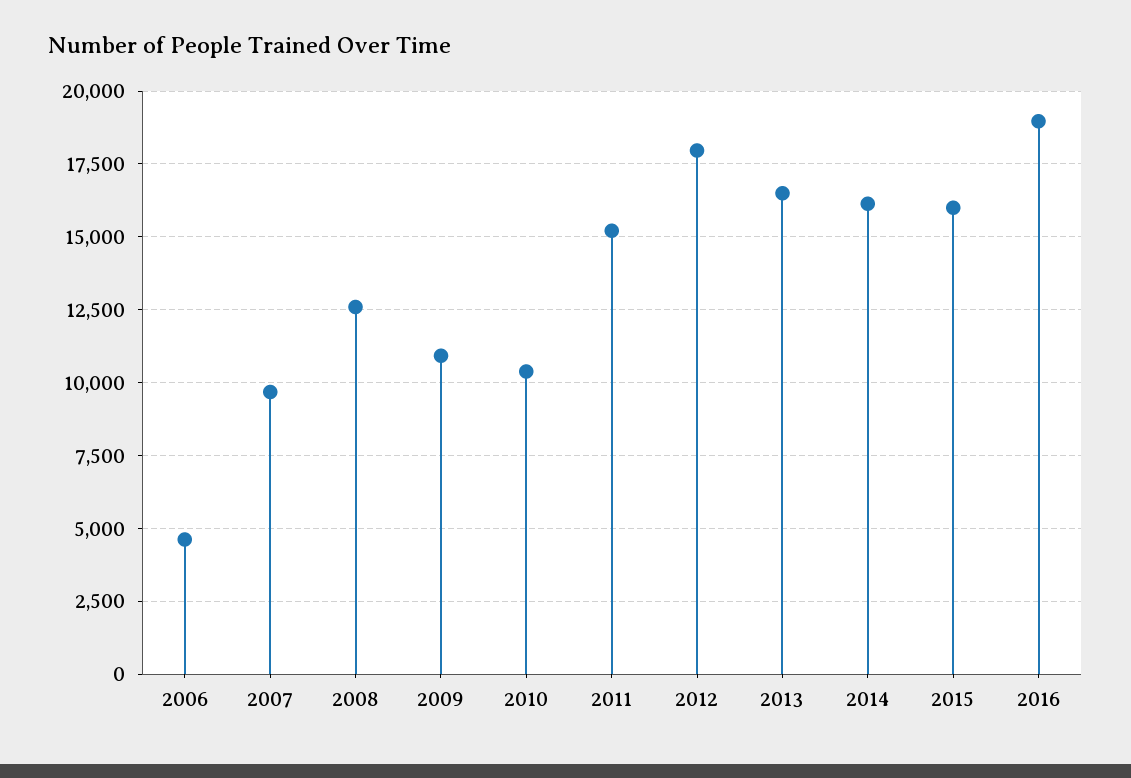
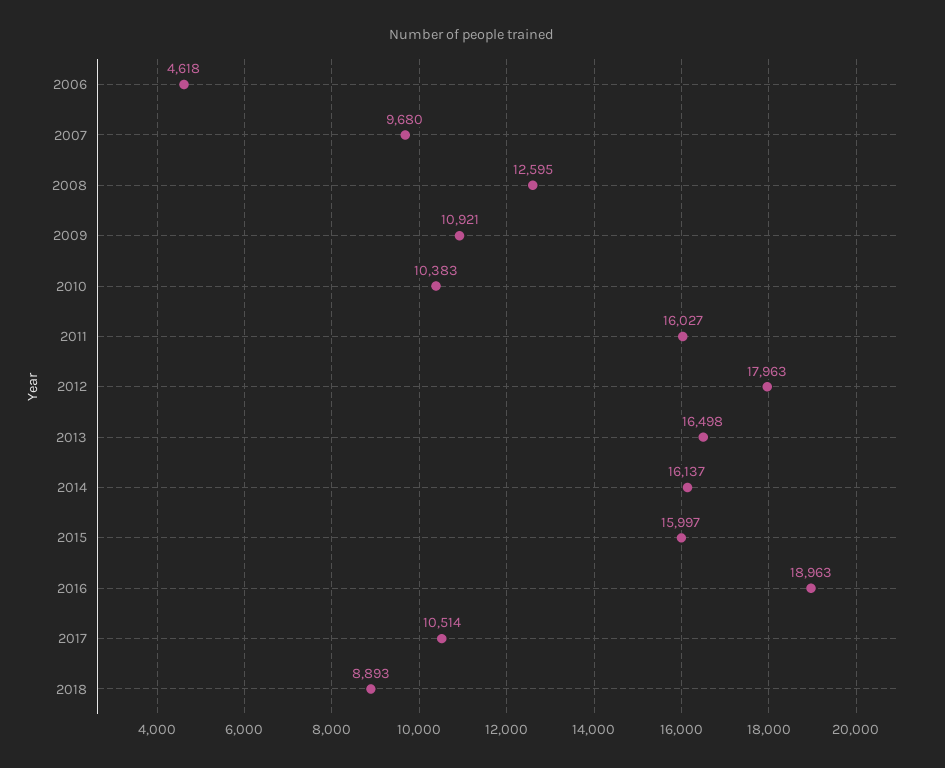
2011: 15250 -> 16027
2017: none -> 10514
2018: none -> 8893

